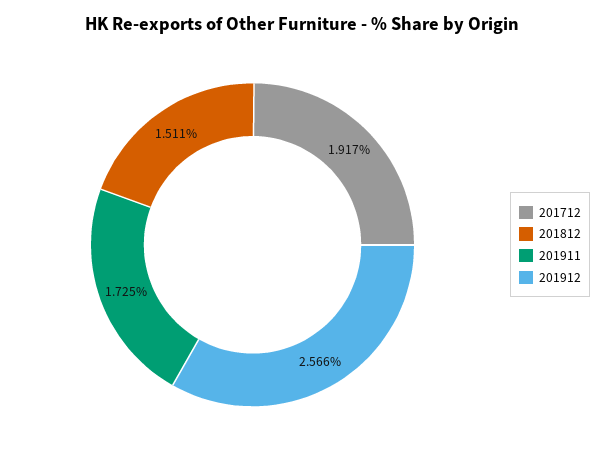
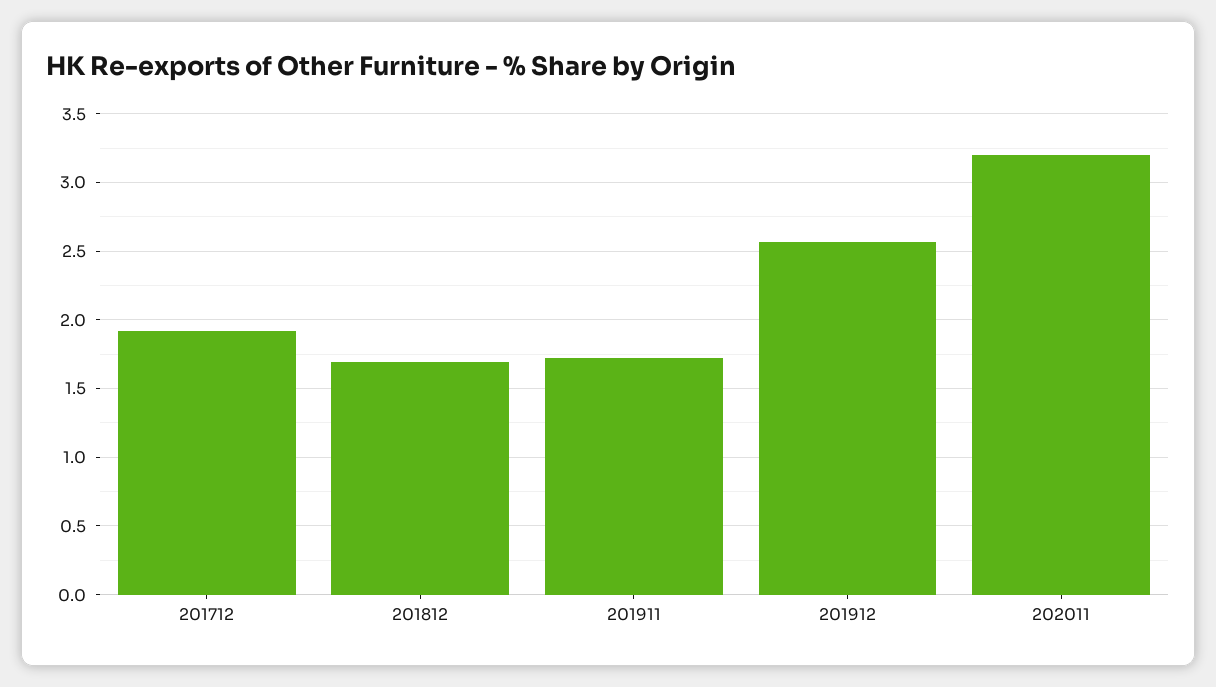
201812: 1.511 -> 1.7
202011: none -> 3.2

